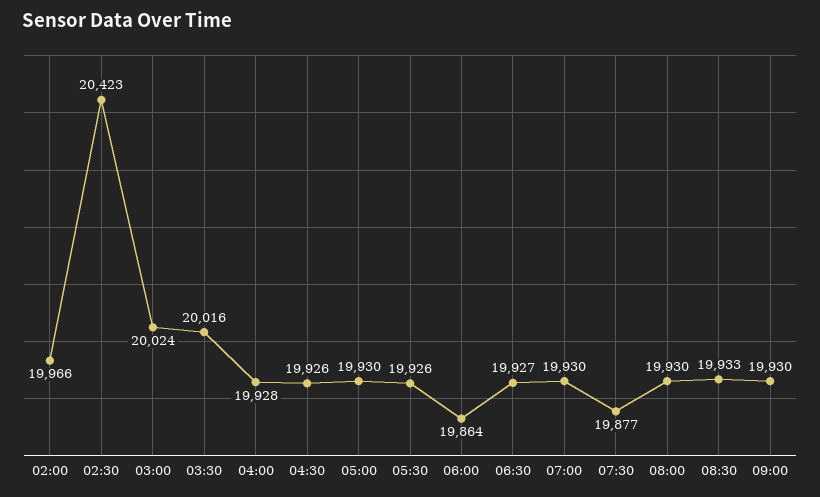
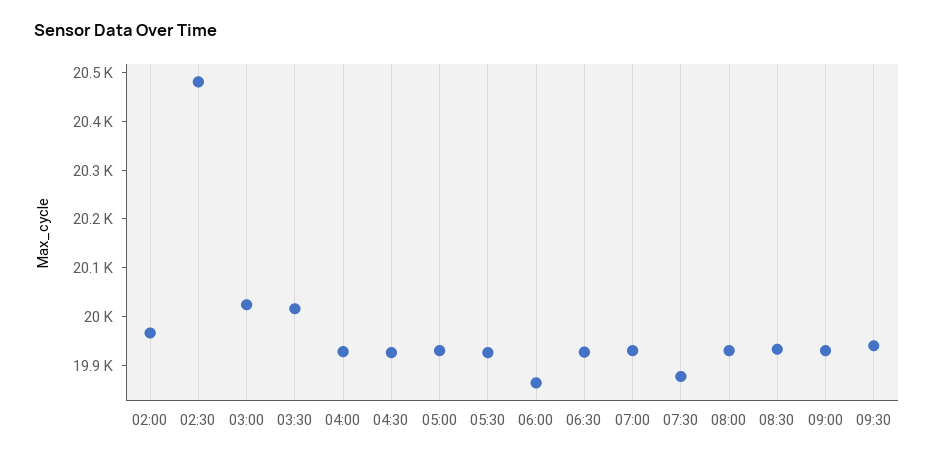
02:30: 20423 -> 20480
09:30: none -> 19940

